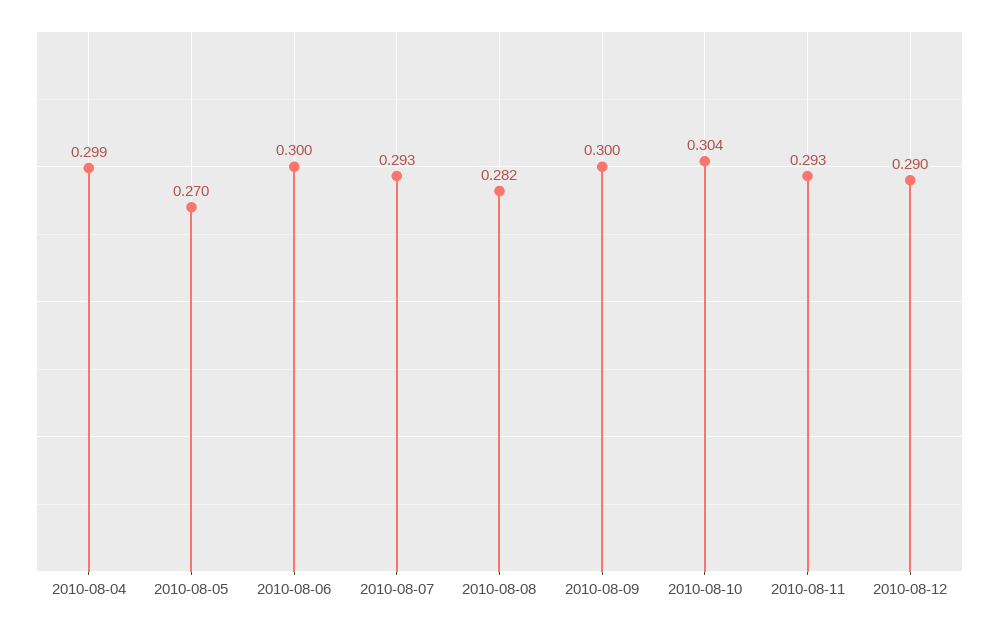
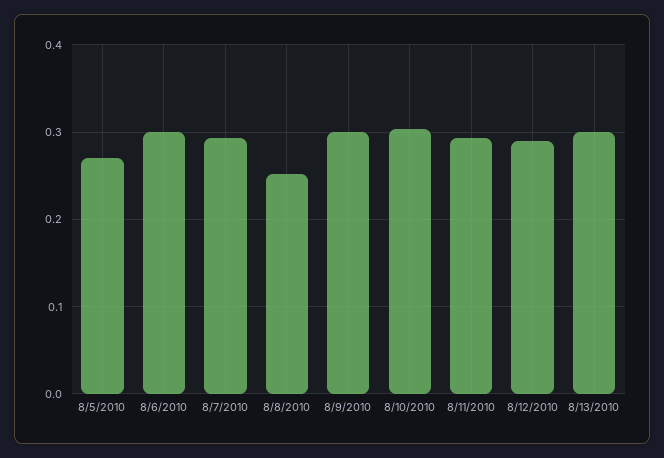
2010-08-04: 0.299 -> none
2010-08-08: 0.282 -> 0.25
8/13/2010: none -> 0.3

